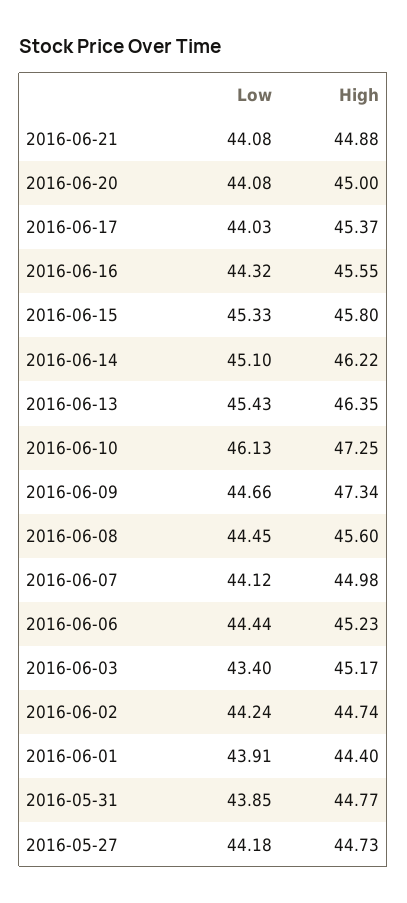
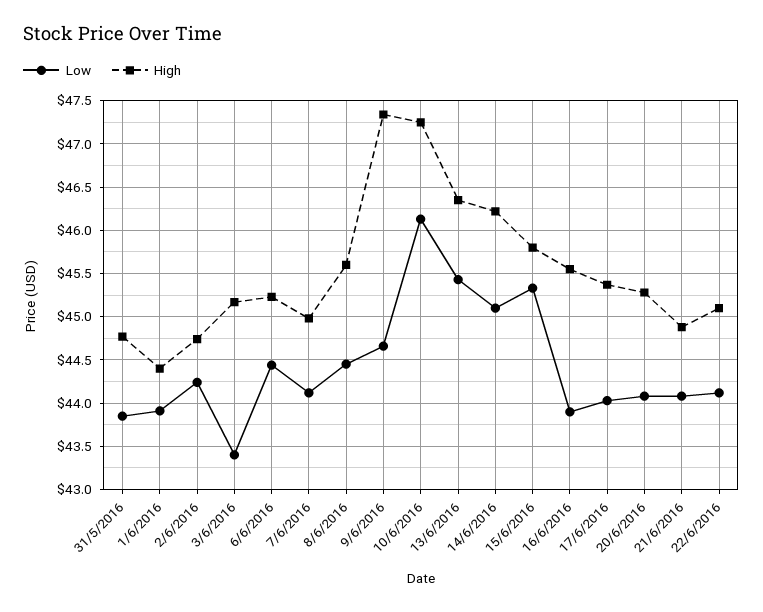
High, 2016-06-20: 45 -> 45.3
Low, 2016-06-16: 44.32 -> 43.9
Low, 2016-05-27: 44.18 -> none
High, 2016-05-27: 44.73 -> none
Low, 22/6/2016: none -> 44.1
High, 22/6/2016: none -> 45.1

